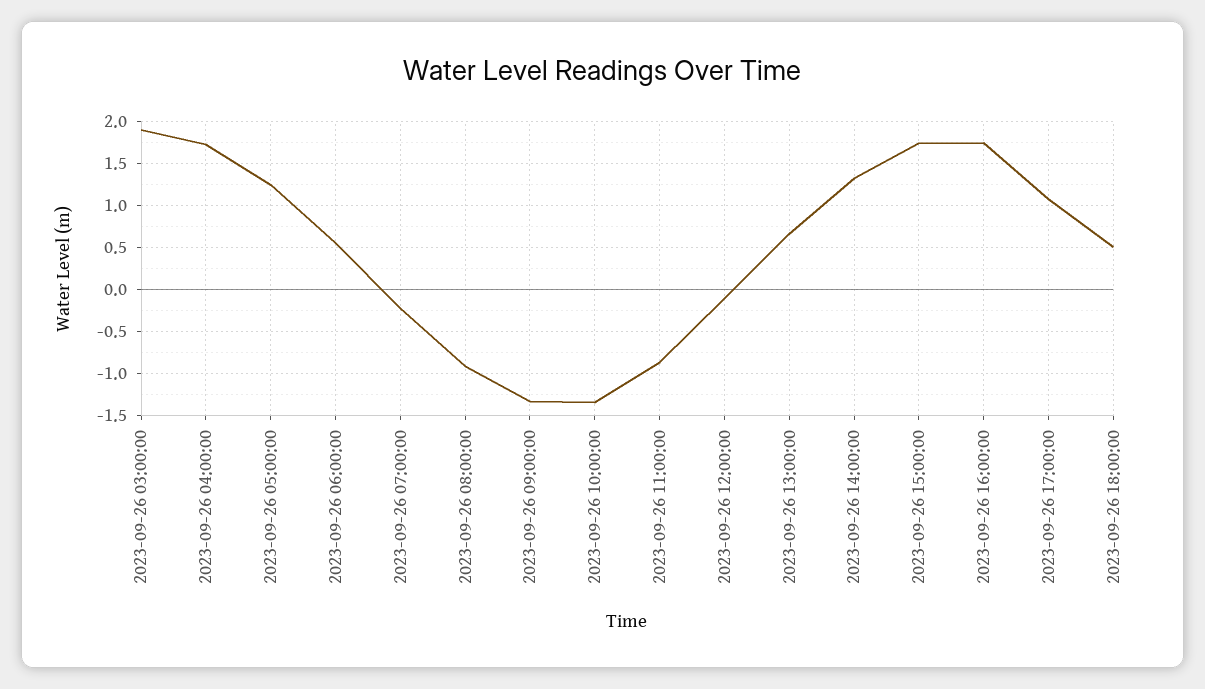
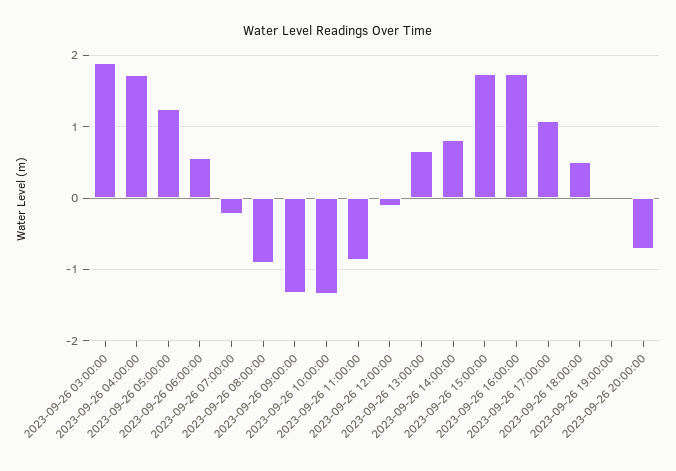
2023-09-26 14:00:00: 1.3 -> 0.8
2023-09-26 19:00:00: none -> 0
2023-09-26 20:00:00: none -> -0.7

